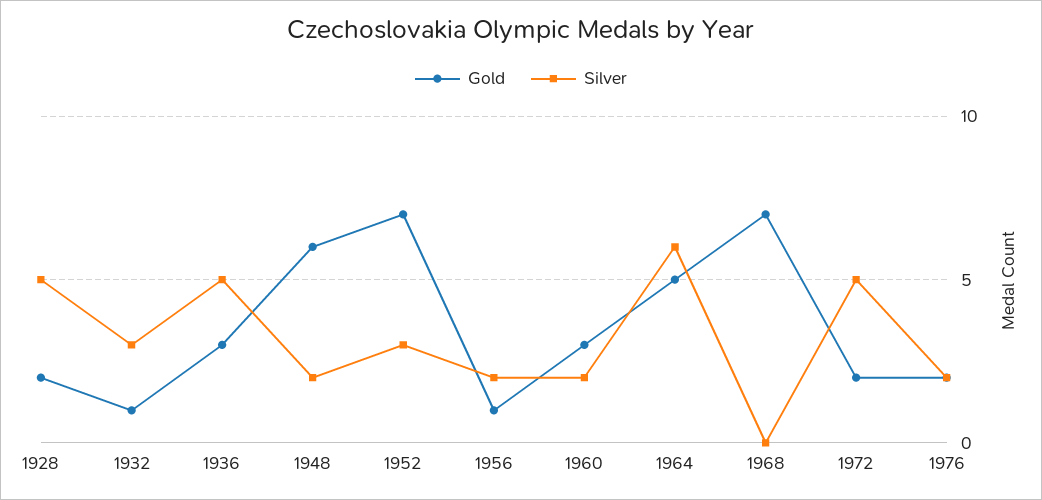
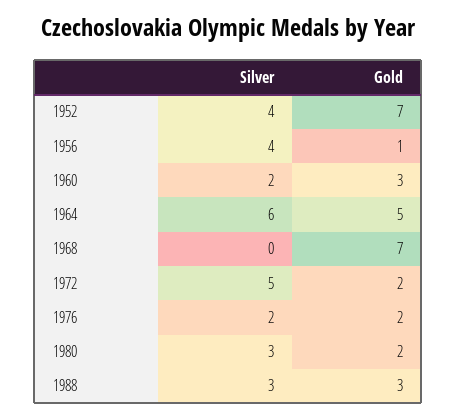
Gold, 1928: 2 -> none
Silver, 1928: 5 -> none
Gold, 1932: 1 -> none
Silver, 1932: 3 -> none
Gold, 1936: 3 -> none
Silver, 1936: 5 -> none
Gold, 1948: 6 -> none
Silver, 1948: 2 -> none
Silver, 1952: 3 -> 4
Silver, 1956: 2 -> 4
Silver, 1980: none -> 3
Gold, 1980: none -> 2
Silver, 1988: none -> 3
Gold, 1988: none -> 3

